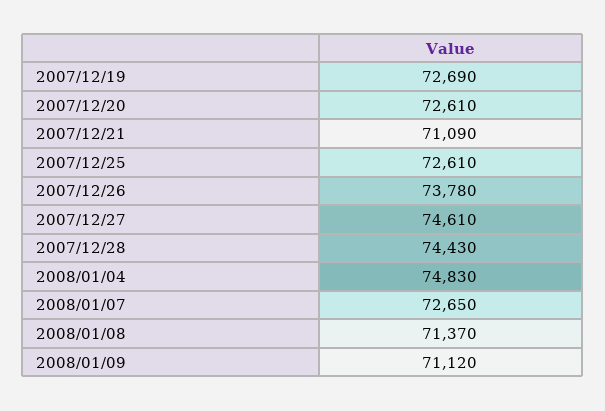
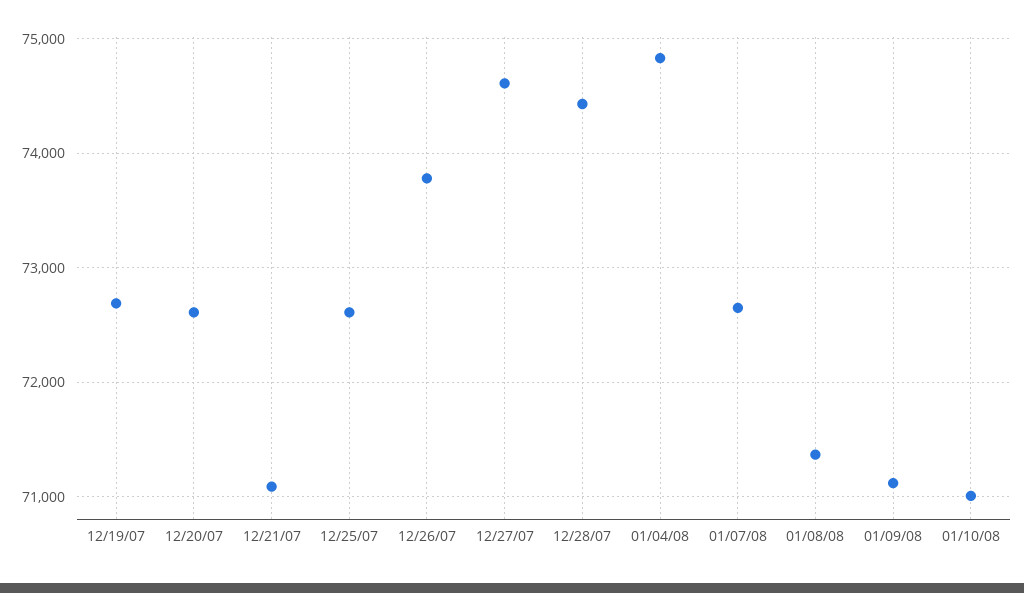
01/10/08: none -> 71000

